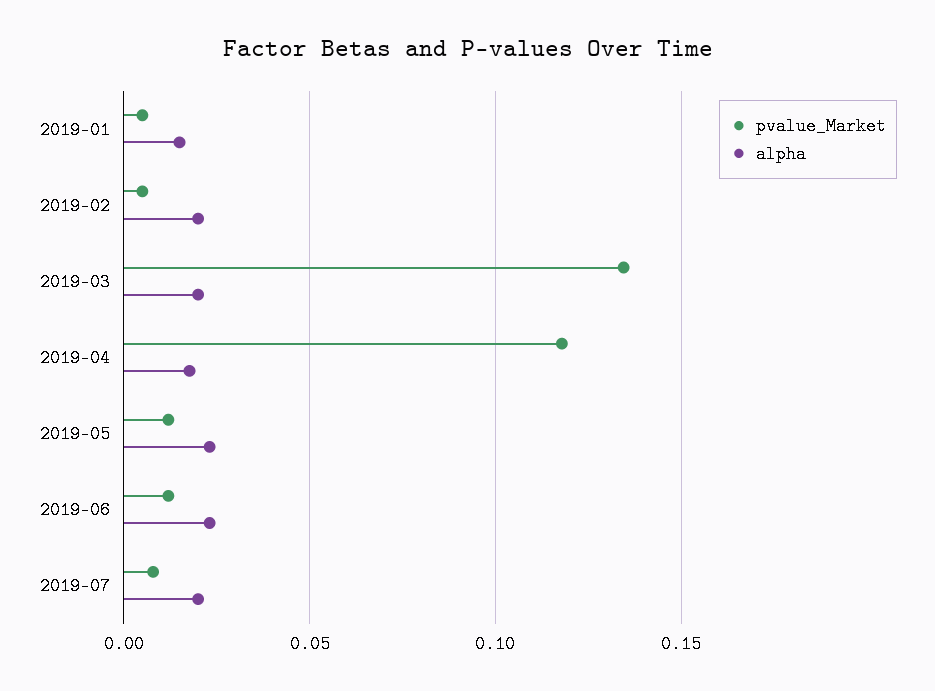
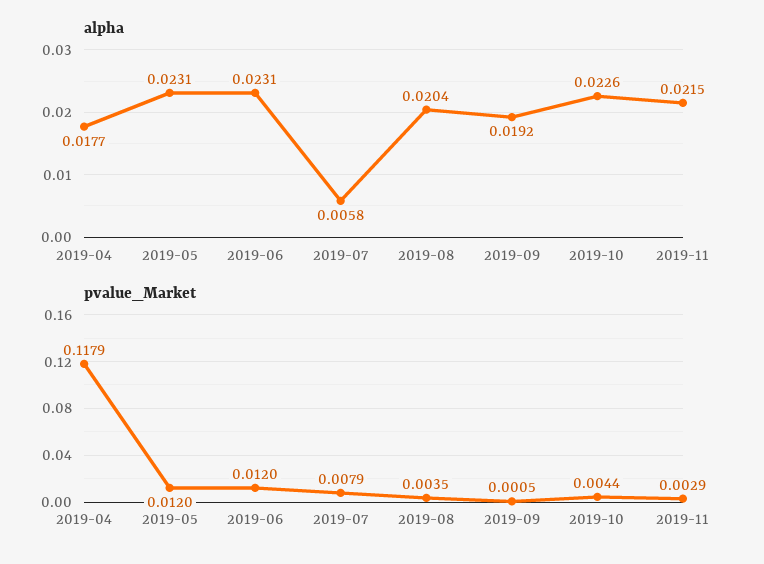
pvalue_Market, 2019-01: 0.005 -> none
alpha, 2019-01: 0.015 -> none
pvalue_Market, 2019-02: 0.005 -> none
alpha, 2019-02: 0.02 -> none
pvalue_Market, 2019-03: 0.135 -> none
alpha, 2019-03: 0.02 -> none
alpha, 2019-07: 0.02 -> 0.0058
alpha, 2019-08: none -> 0.0204
alpha, 2019-09: none -> 0.0192
alpha, 2019-10: none -> 0.0226
alpha, 2019-11: none -> 0.0215
pvalue_Market, 2019-08: none -> 0.0035
pvalue_Market, 2019-09: none -> 0.0005
pvalue_Market, 2019-10: none -> 0.0044
pvalue_Market, 2019-11: none -> 0.0029

